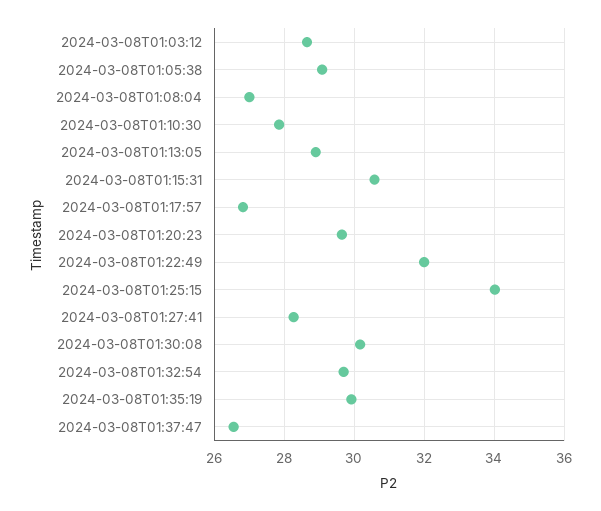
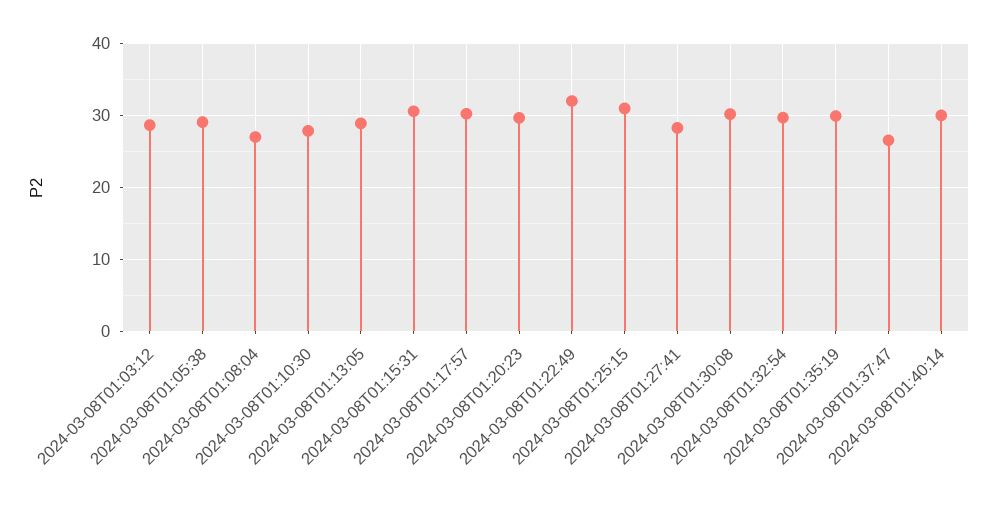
2024-03-08T01:17:57: 26.8 -> 30
2024-03-08T01:25:15: 34 -> 31
2024-03-08T01:40:14: none -> 30

